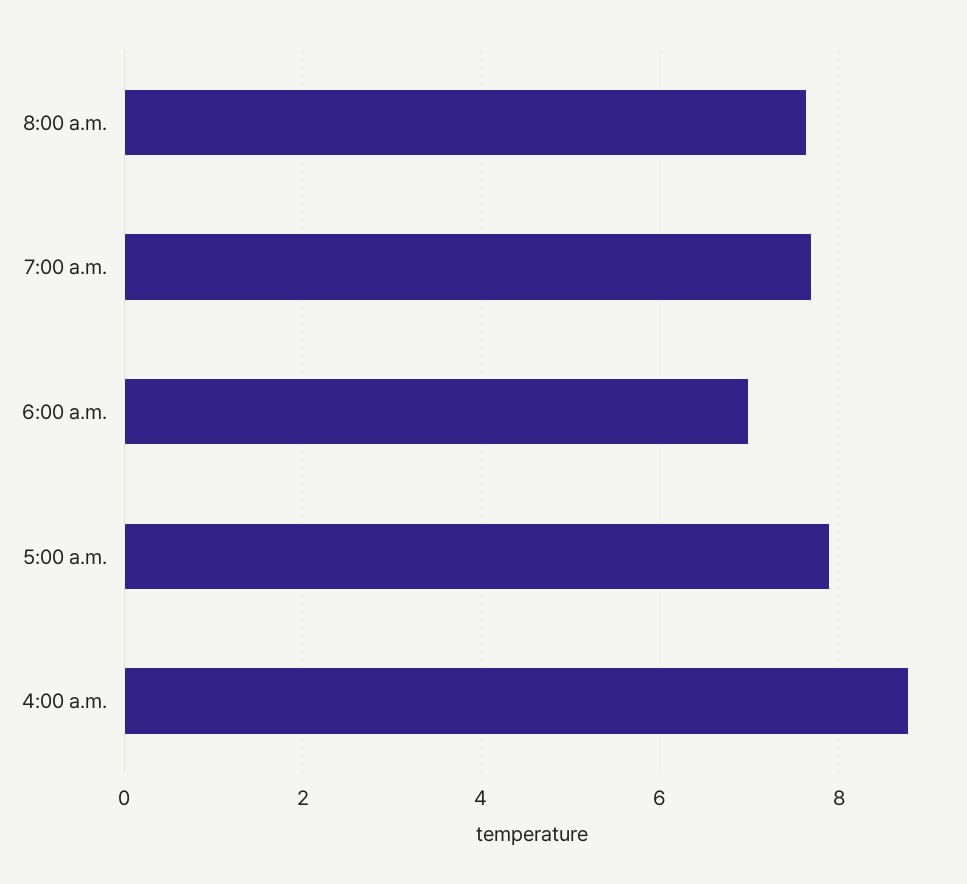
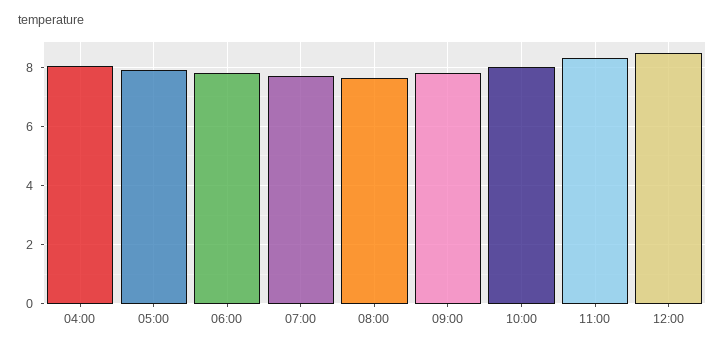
6:00 a.m.: 7 -> 7.75
4:00 a.m.: 8.8 -> 8
09:00: none -> 7.75
10:00: none -> 8
11:00: none -> 8.25
12:00: none -> 8.5

